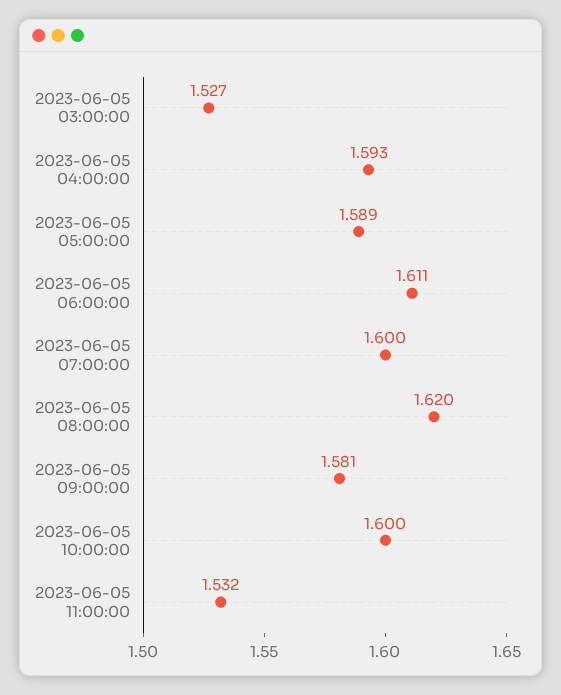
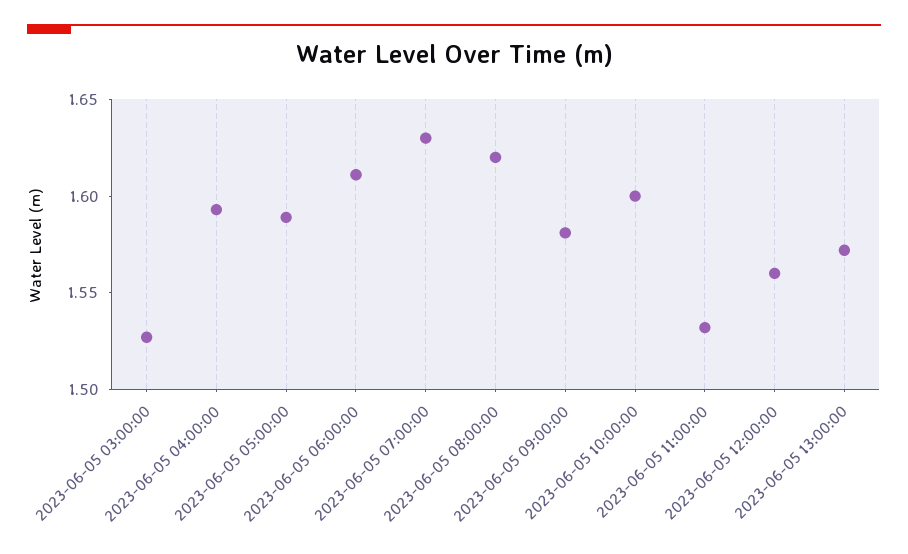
2023-06-05 07:00:00: 1.6 -> 1.63
2023-06-05 12:00:00: none -> 1.56
2023-06-05 13:00:00: none -> 1.57

